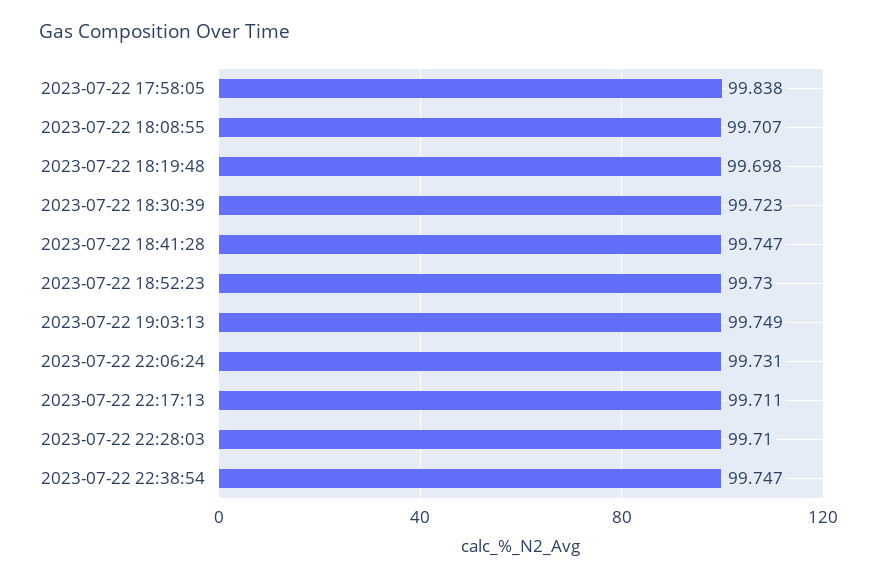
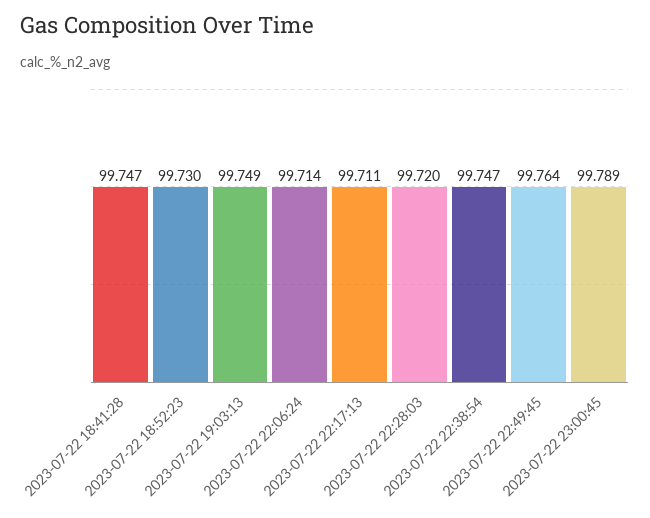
2023-07-22 17:58:05: 99.838 -> none
2023-07-22 18:08:55: 99.707 -> none
2023-07-22 18:19:48: 99.698 -> none
2023-07-22 18:30:39: 99.723 -> none
2023-07-22 22:06:24: 99.731 -> 99.714
2023-07-22 22:28:03: 99.71 -> 99.72
2023-07-22 22:49:45: none -> 99.764
2023-07-22 23:00:45: none -> 99.789

